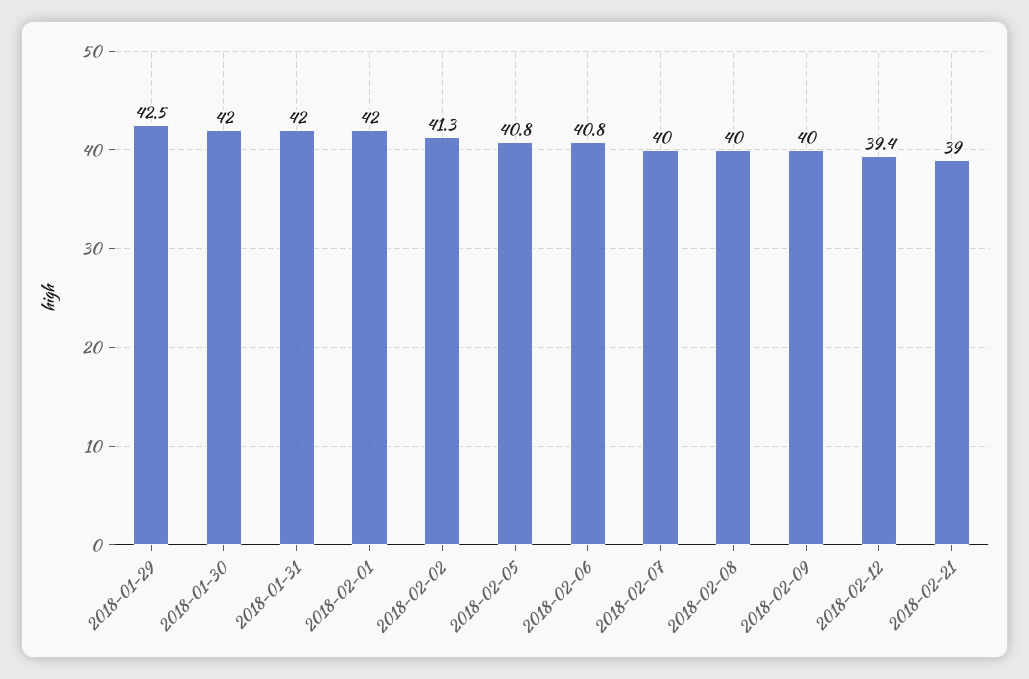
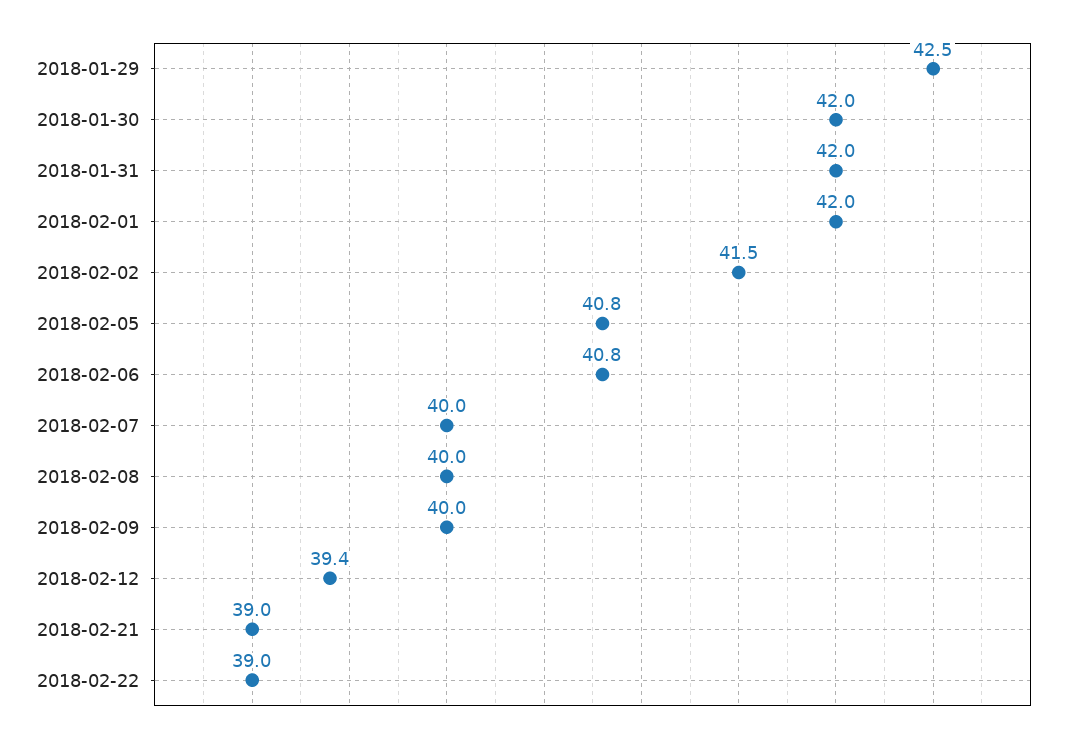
2018-02-02: 41.3 -> 41.5
2018-02-22: none -> 39

